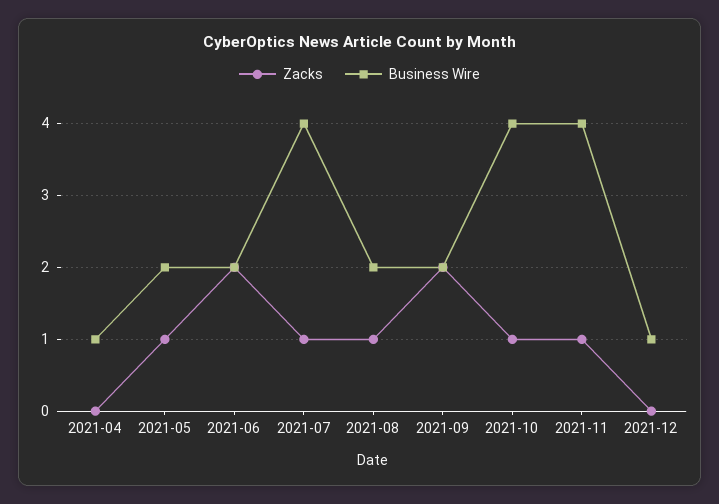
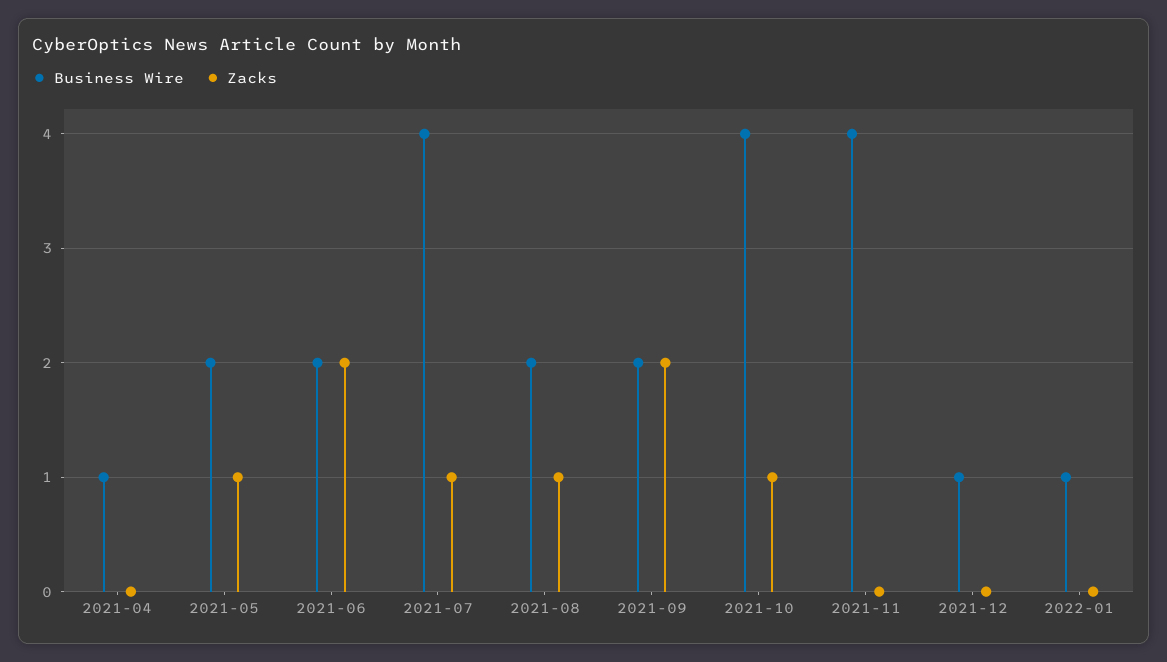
Zacks, 2021-11: 1 -> 0
Business Wire, 2022-01: none -> 1
Zacks, 2022-01: none -> 0

